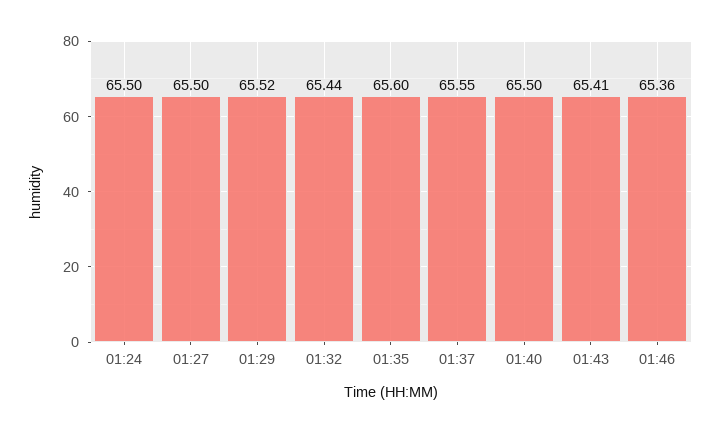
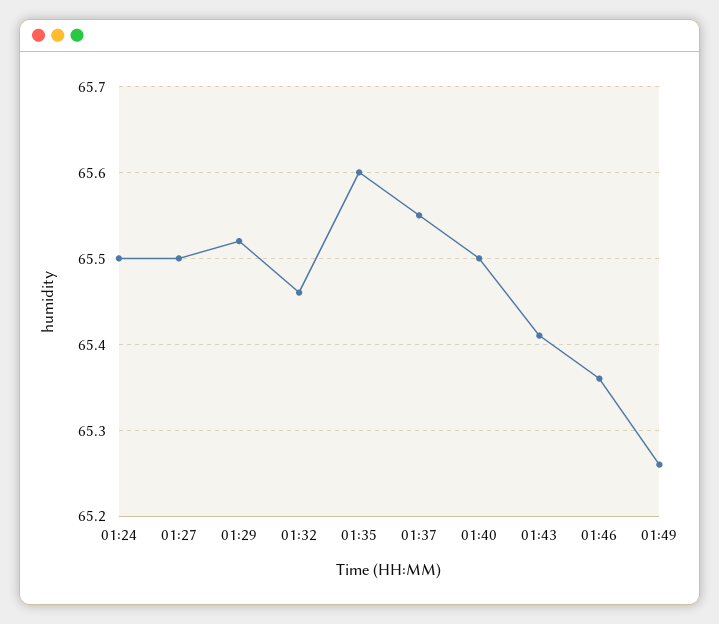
01:32: 65.44 -> 65.46
01:49: none -> 65.26

